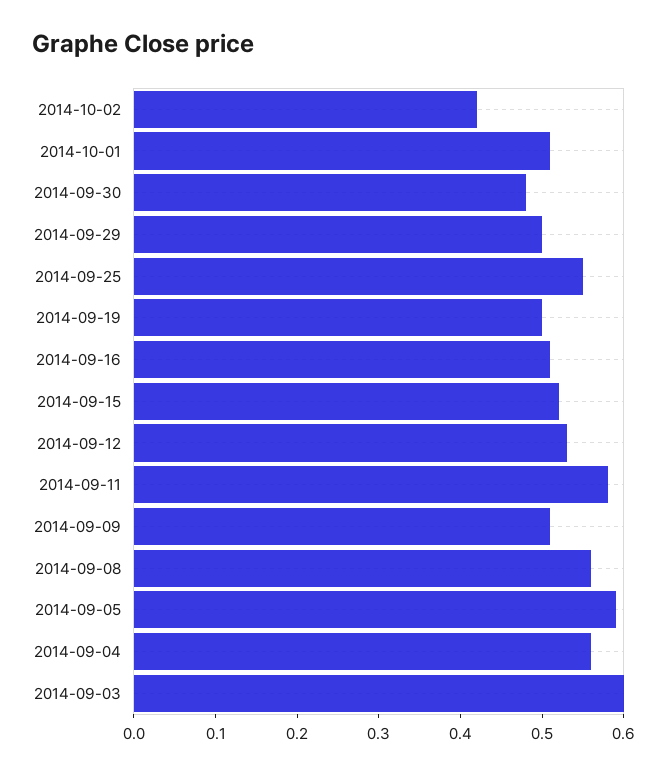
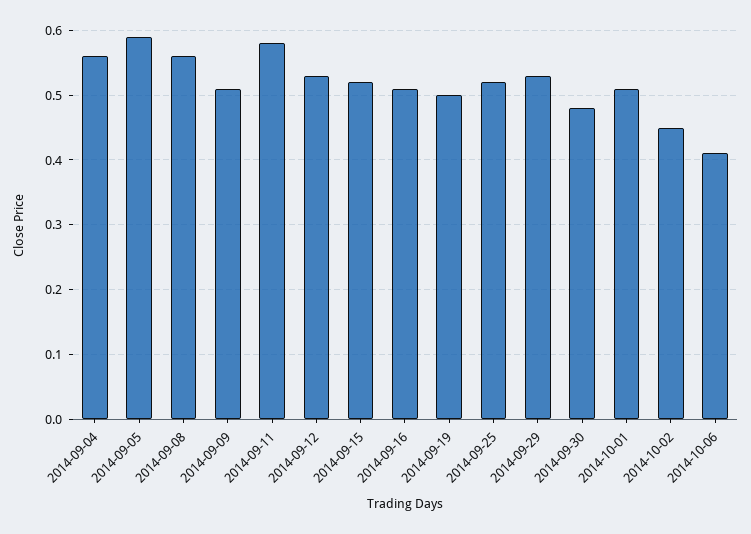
2014-10-02: 0.42 -> 0.45
2014-09-29: 0.5 -> 0.53
2014-09-25: 0.55 -> 0.52
2014-09-03: 0.6 -> none
2014-10-06: none -> 0.41

